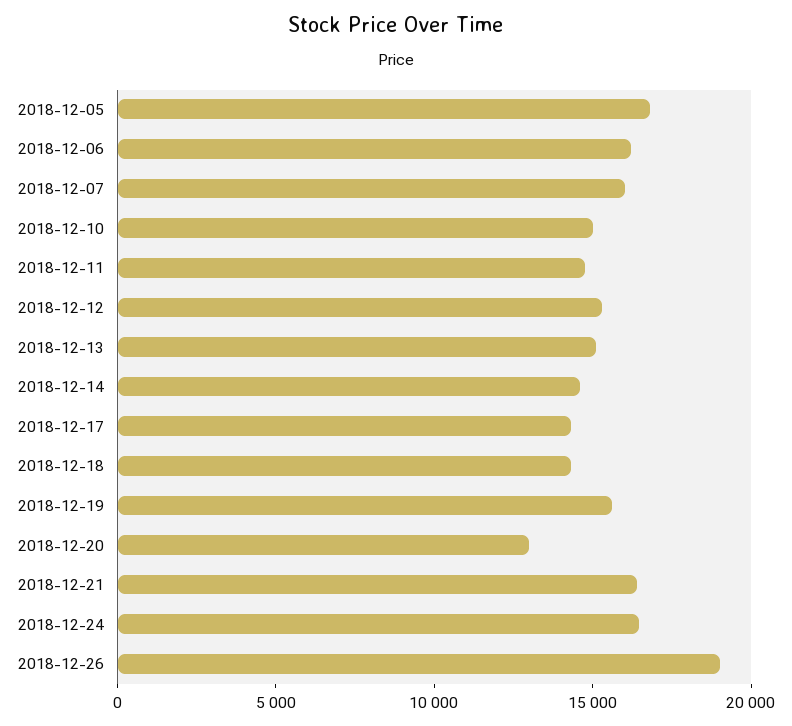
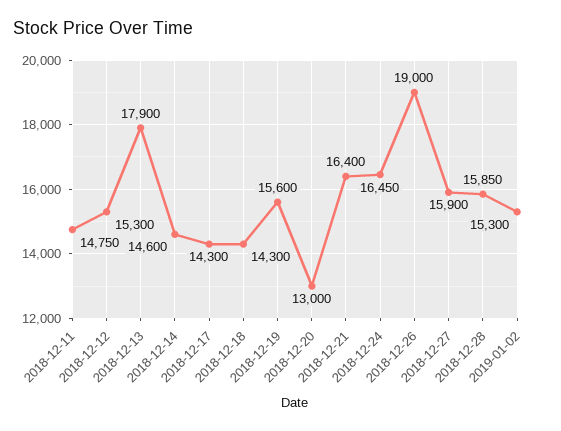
2018-12-05: 17000 -> none
2018-12-06: 16000 -> none
2018-12-07: 16000 -> none
2018-12-10: 15000 -> none
2018-12-13: 15000 -> 17900
2018-12-27: none -> 15900
2018-12-28: none -> 15850
2019-01-02: none -> 15300

